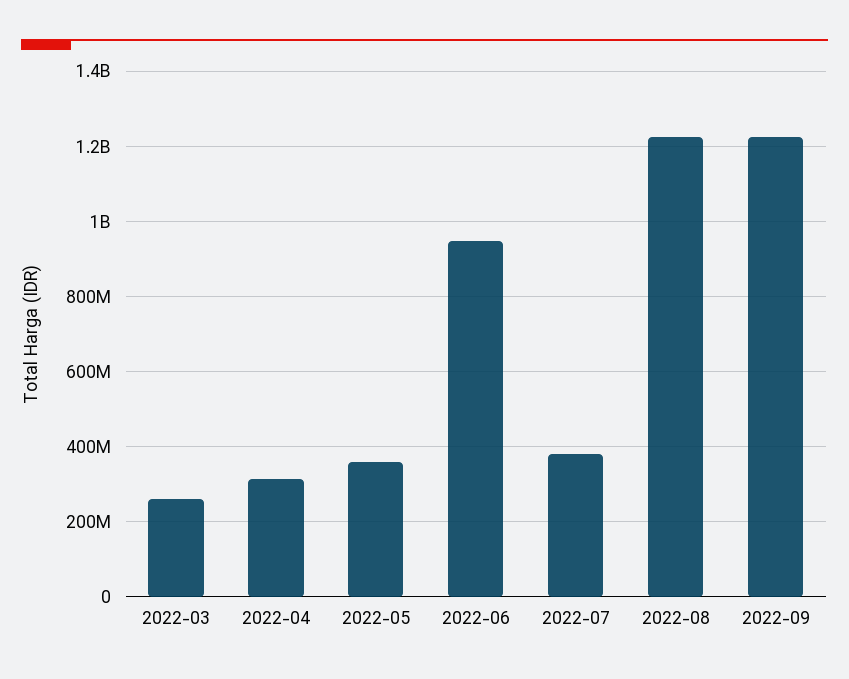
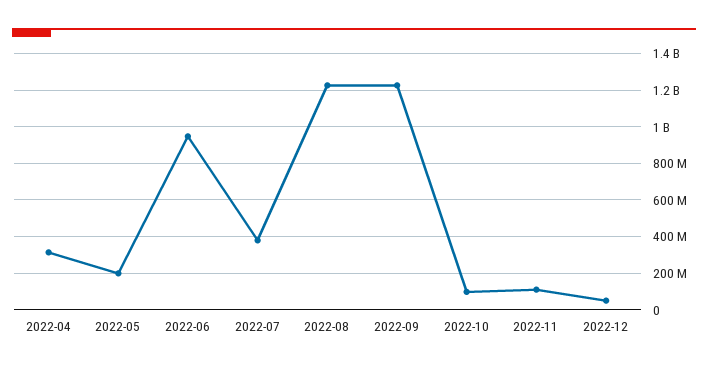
2022-03: 260000000 -> none
2022-05: 360000000 -> 200000000
2022-10: none -> 100000000
2022-11: none -> 100000000
2022-12: none -> 50000000

